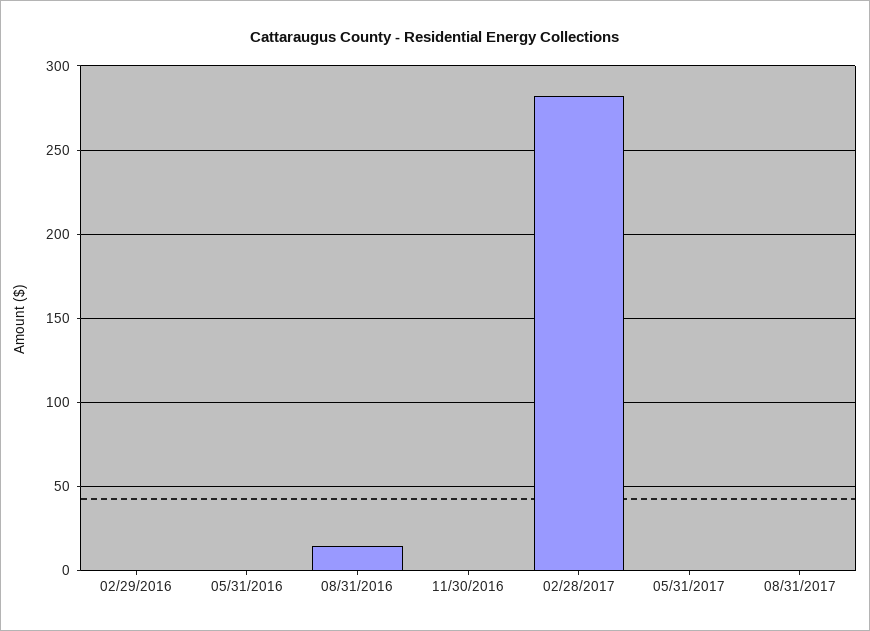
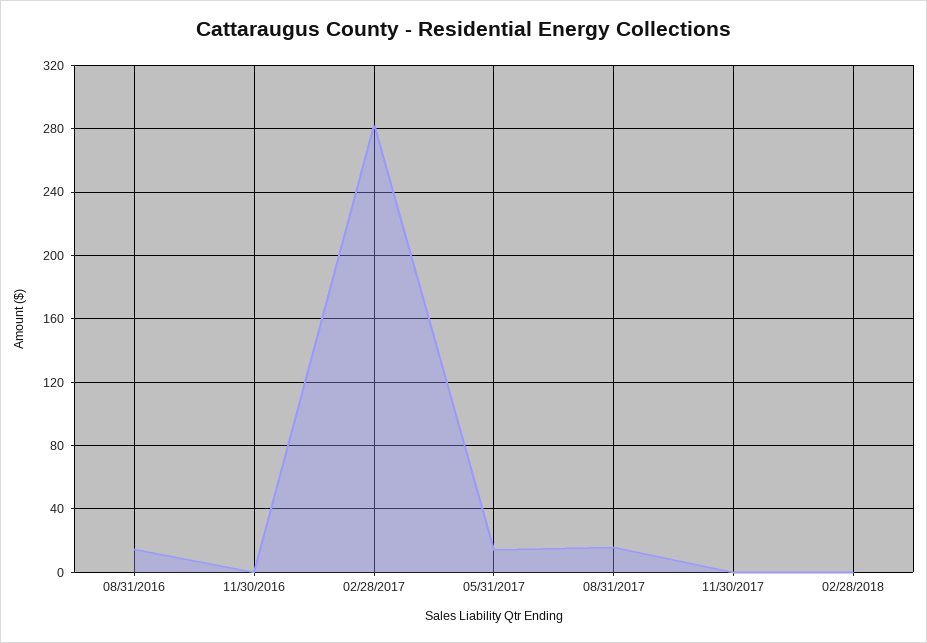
02/29/2016: 0 -> none
05/31/2016: 0 -> none
05/31/2017: 0 -> 15
08/31/2017: 0 -> 15
11/30/2017: none -> 0
02/28/2018: none -> 0

